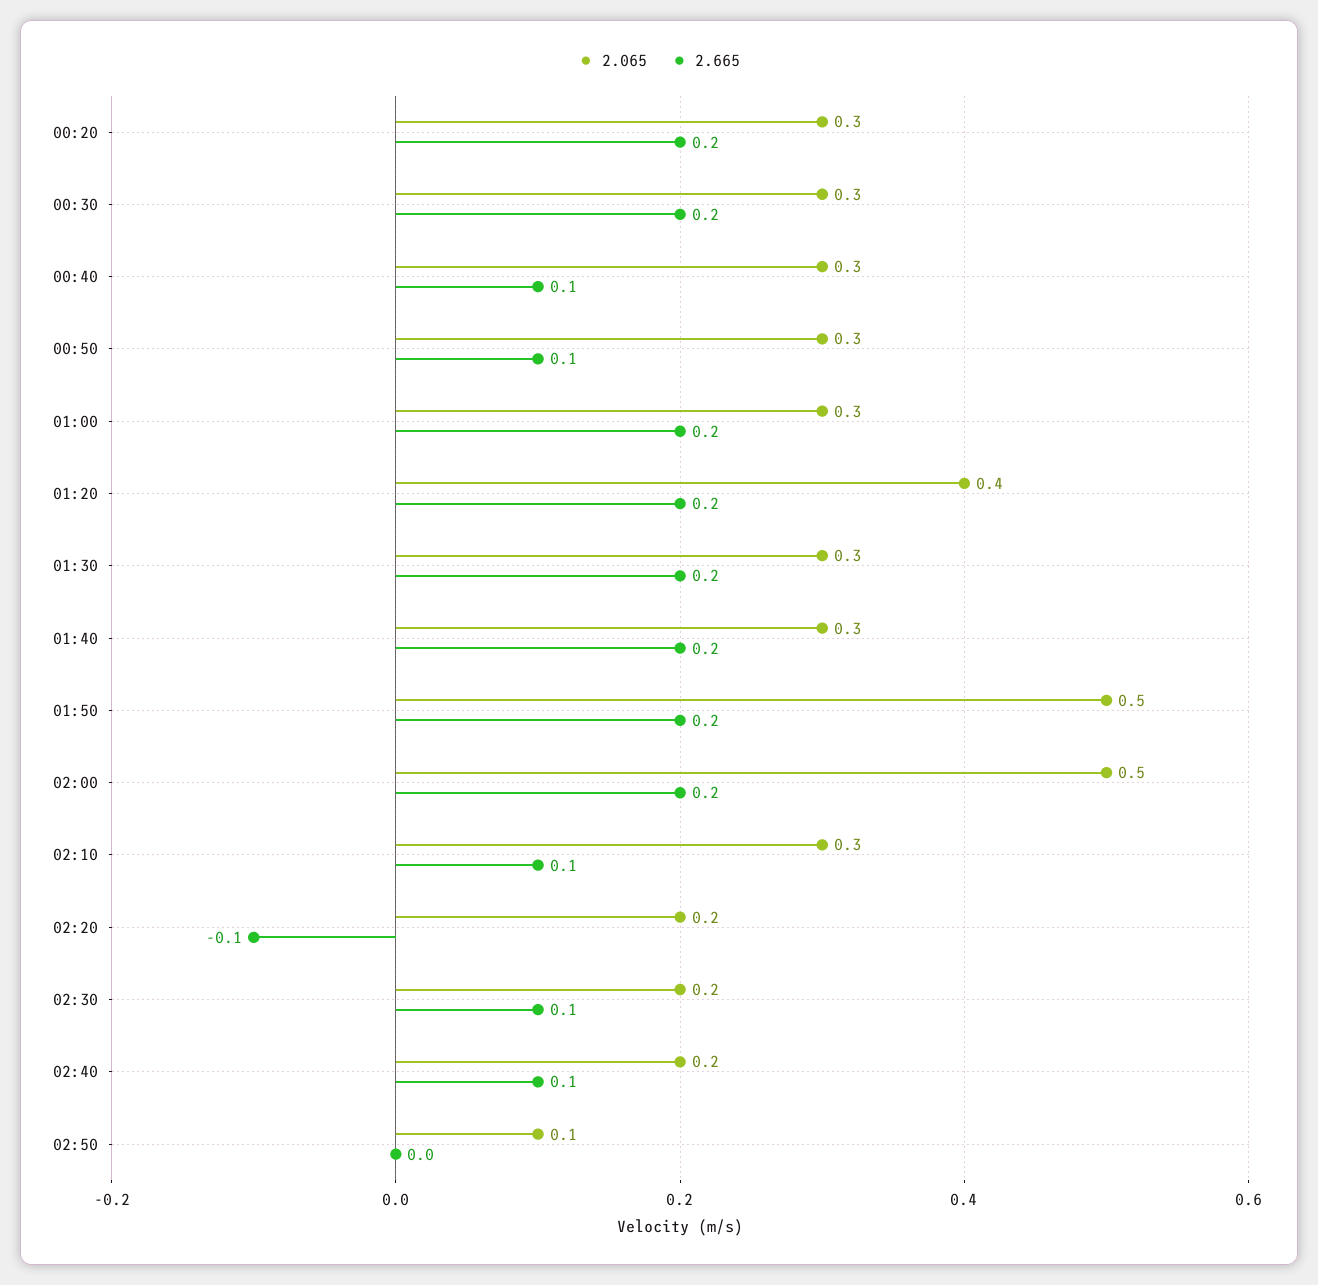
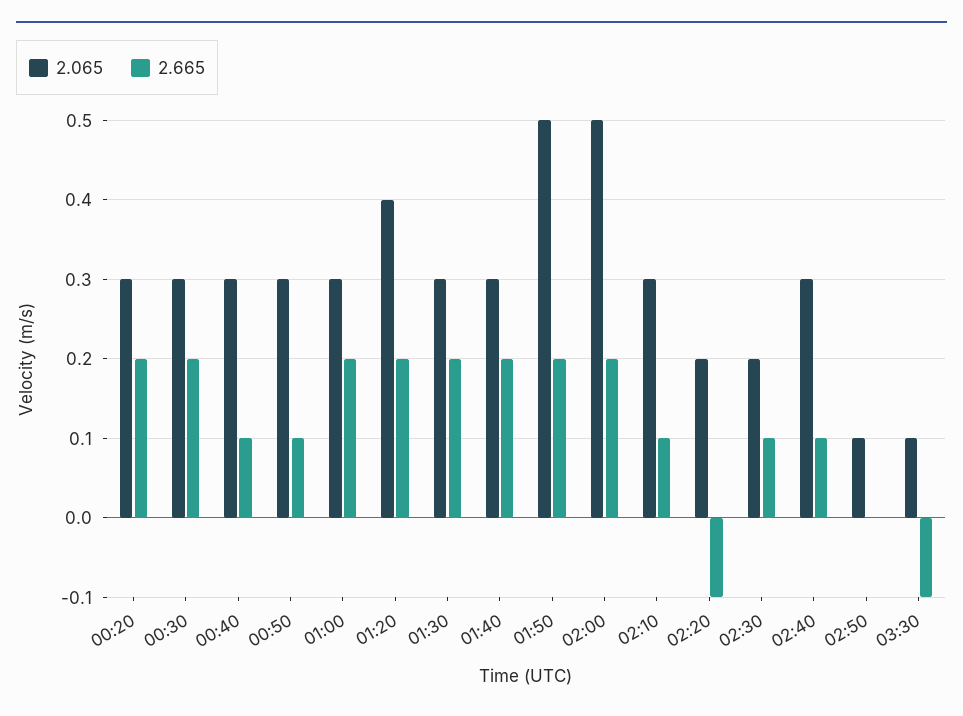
2.065, 02:40: 0.2 -> 0.3
2.065, 03:30: none -> 0.1
2.665, 03:30: none -> -0.1

